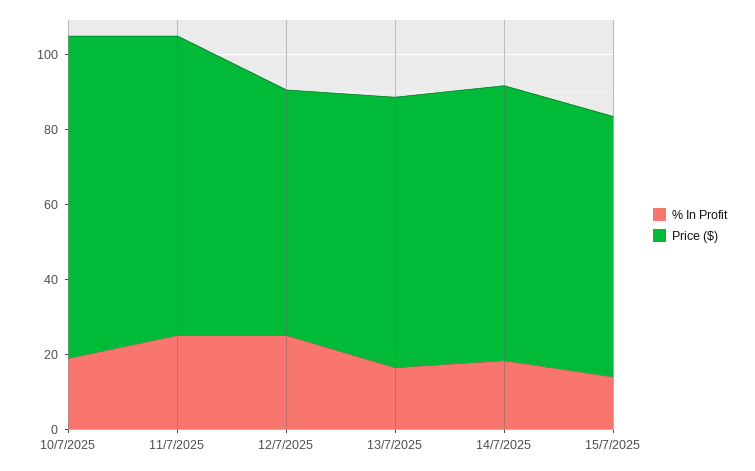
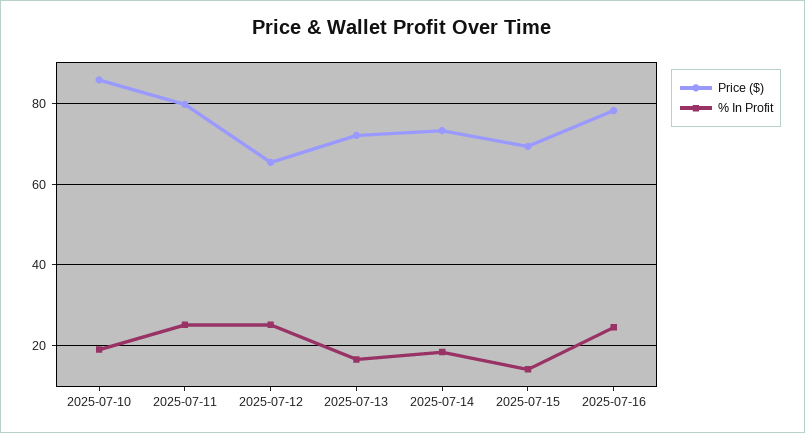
Price ($), 2025-07-16: none -> 78
% In Profit, 2025-07-16: none -> 24

